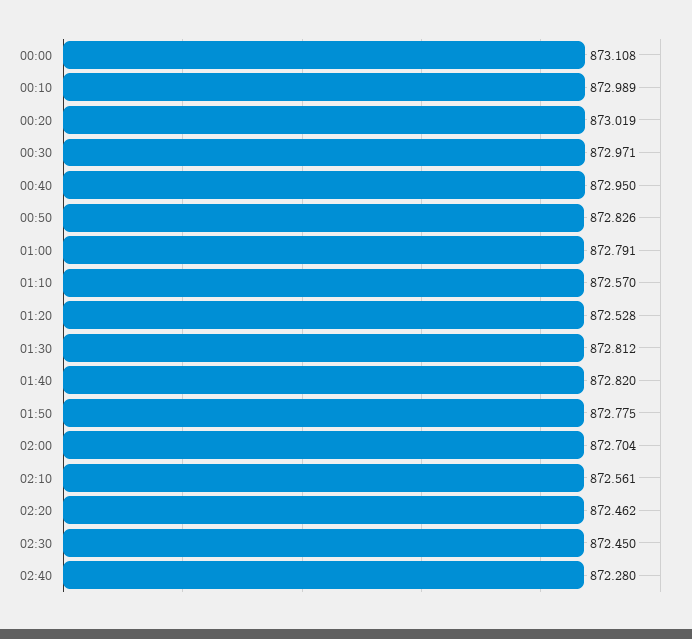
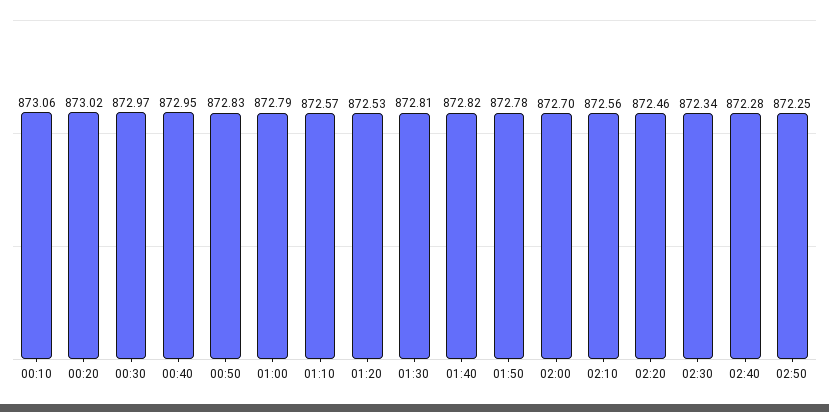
00:00: 873.108 -> none
00:10: 872.989 -> 873.06
02:30: 872.45 -> 872.34
02:50: none -> 872.25

